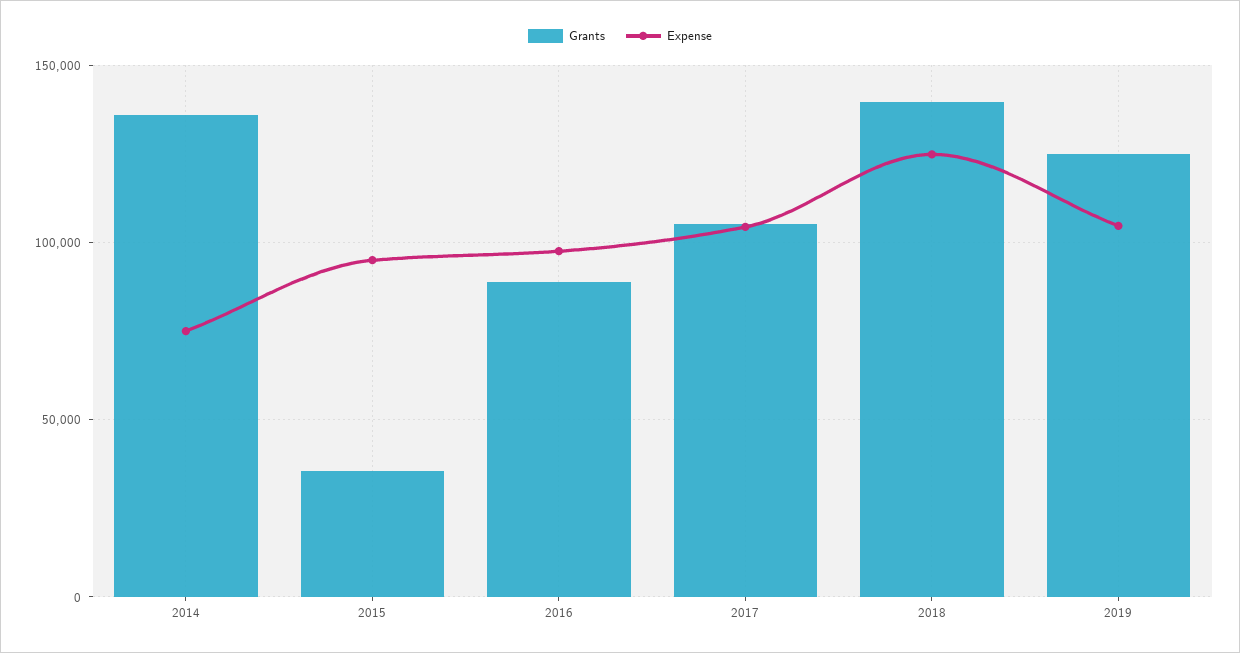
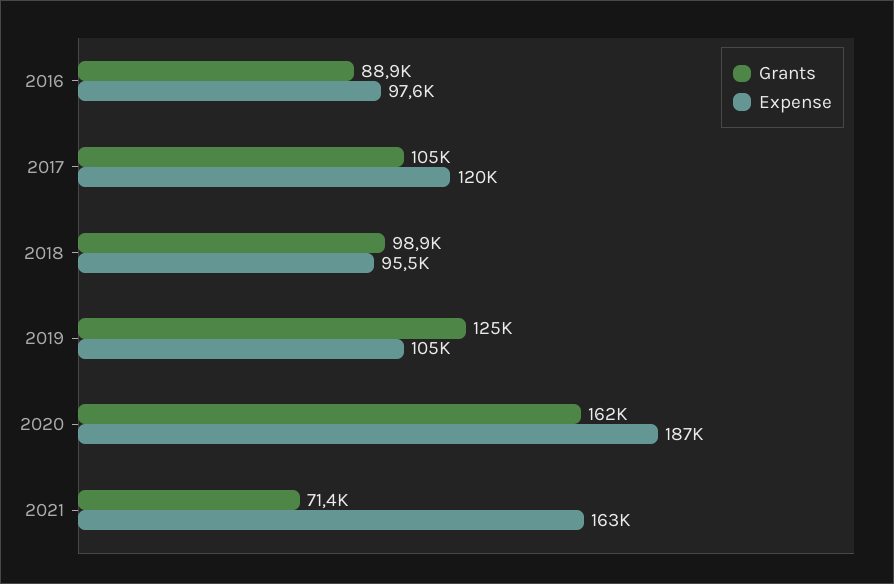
Grants, 2014: 135000 -> none
Expense, 2014: 75000 -> none
Grants, 2015: 35000 -> none
Expense, 2015: 95000 -> none
Expense, 2017: 105000 -> 120000
Grants, 2018: 140000 -> 98900
Expense, 2018: 125000 -> 95500
Grants, 2020: none -> 162000
Expense, 2020: none -> 187000
Grants, 2021: none -> 71400
Expense, 2021: none -> 163000

